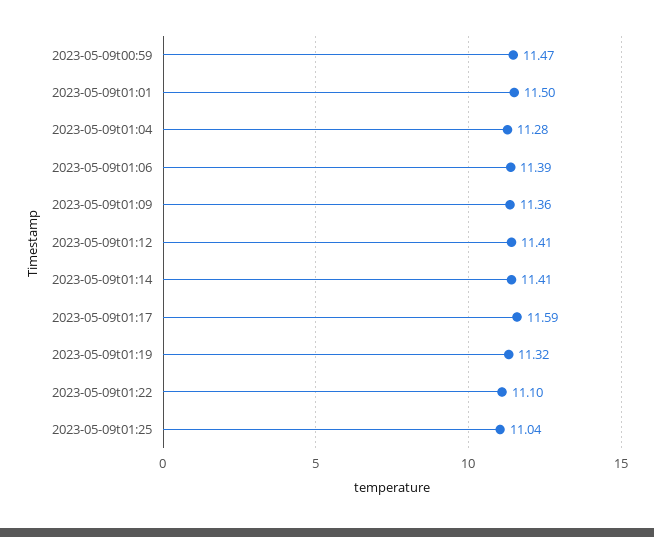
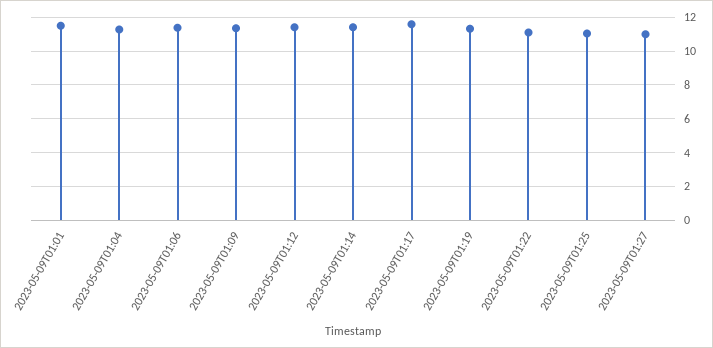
2023-05-09t00:59: 11.47 -> none
2023-05-09T01:27: none -> 11

